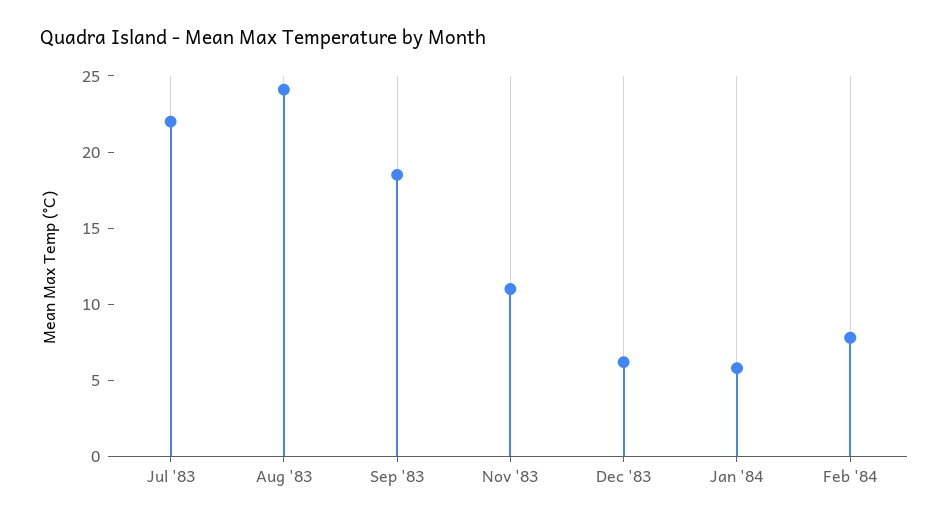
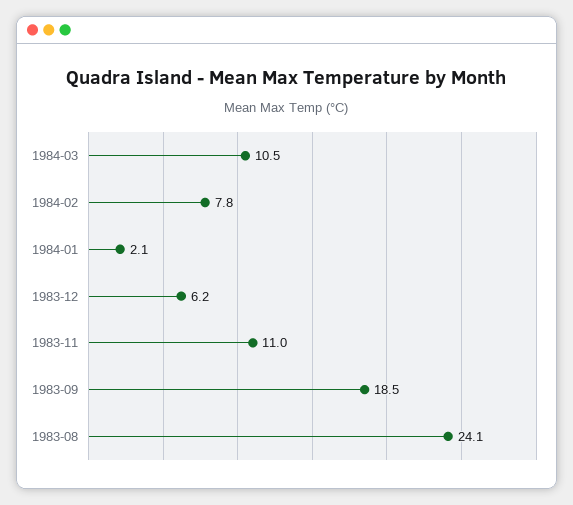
Jul '83: 22 -> none
Jan '84: 6 -> 2.1
1984-03: none -> 10.5

